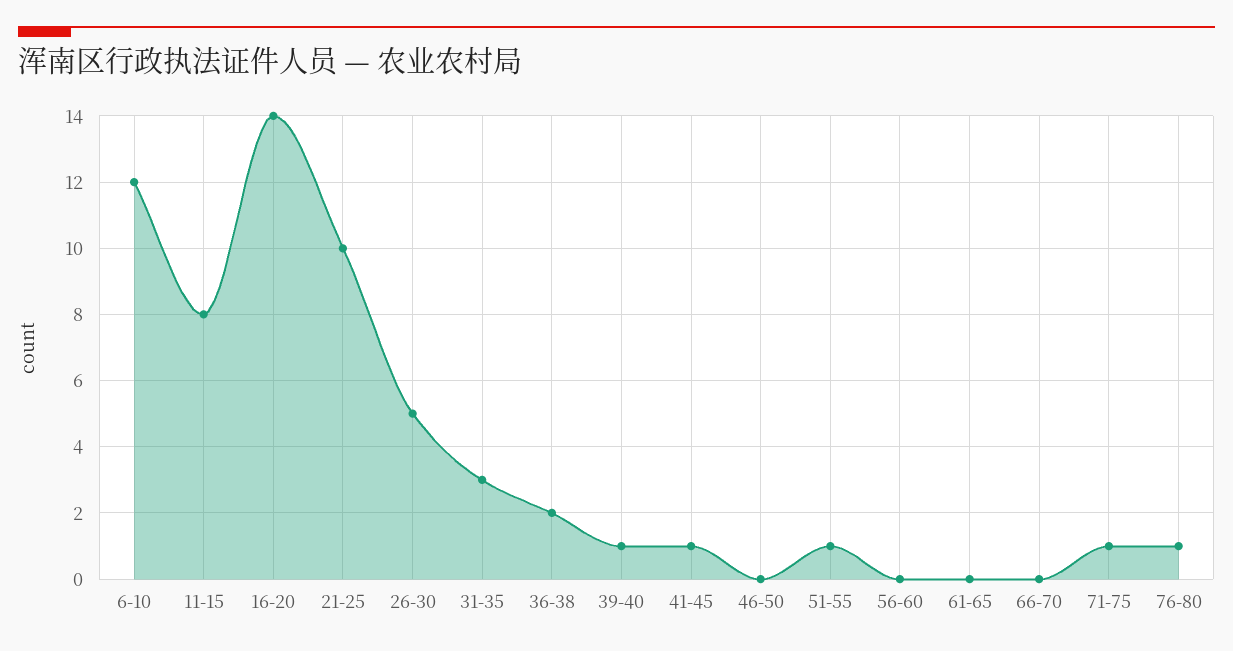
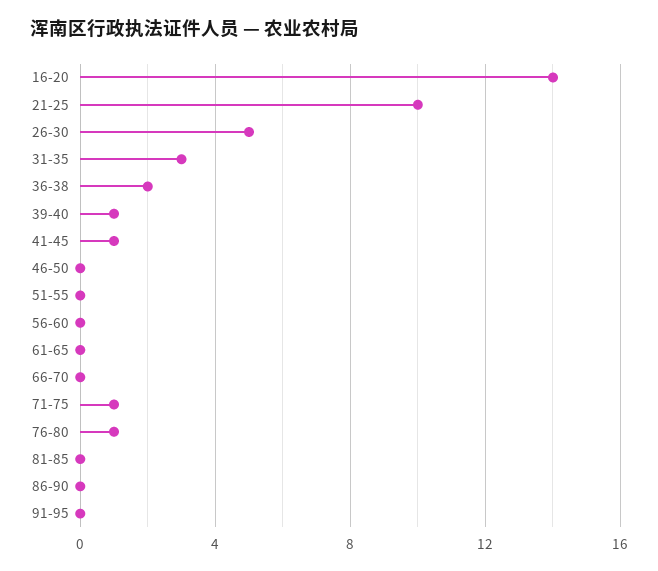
6-10: 12 -> none
11-15: 8 -> none
51-55: 1 -> 0
81-85: none -> 0
86-90: none -> 0
91-95: none -> 0

